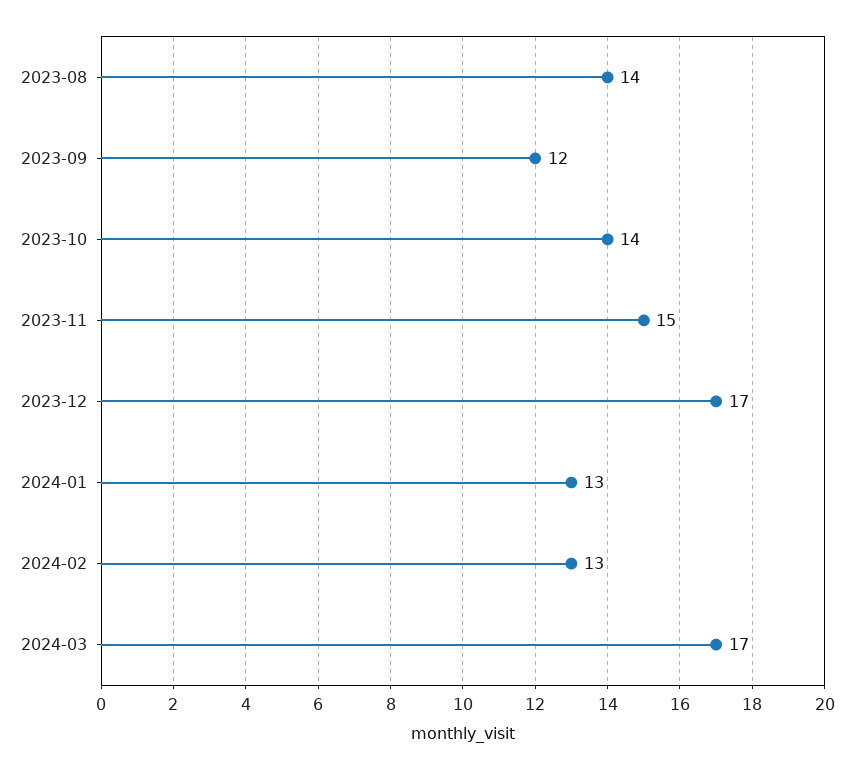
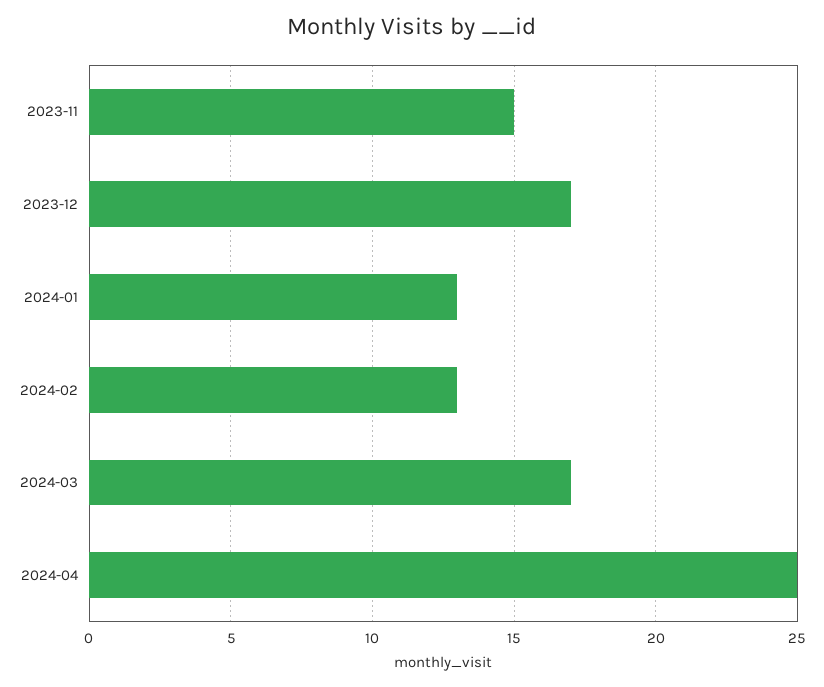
2023-08: 14 -> none
2023-09: 12 -> none
2023-10: 14 -> none
2024-04: none -> 25

